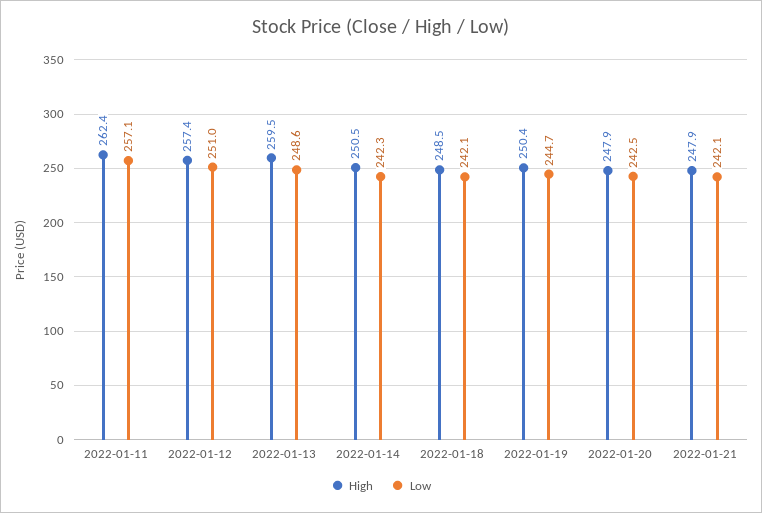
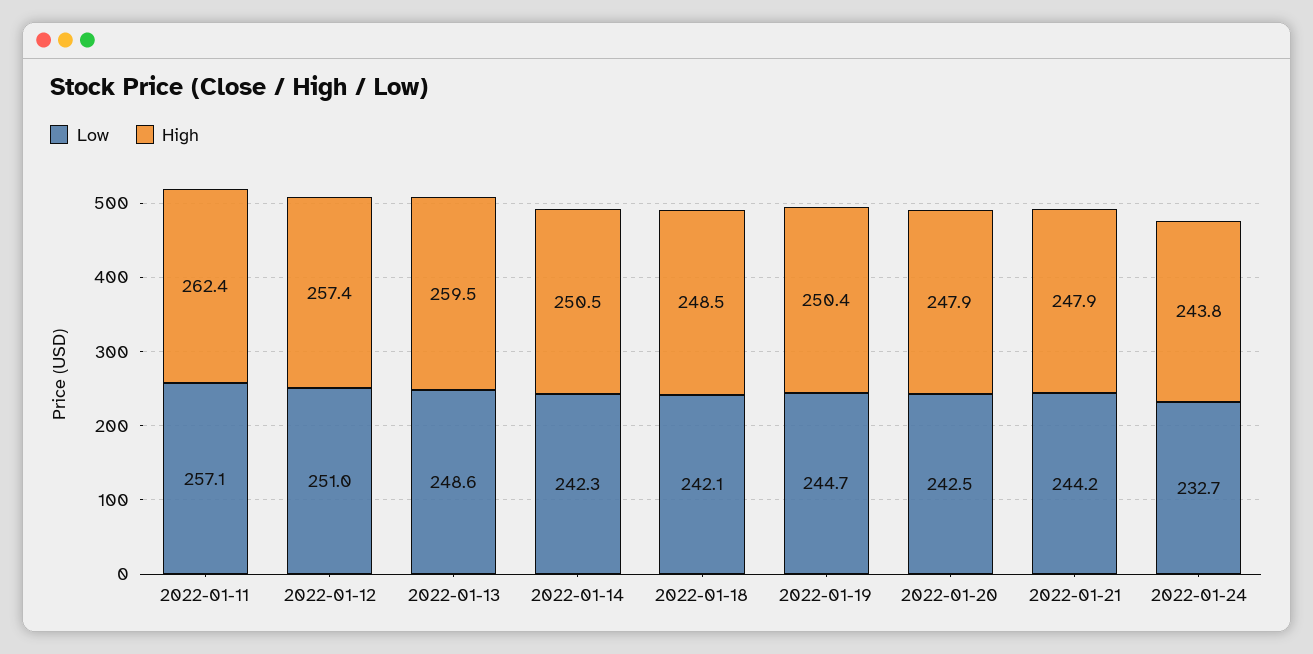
Low, 2022-01-21: 242.1 -> 244.2
Low, 2022-01-24: none -> 232.7
High, 2022-01-24: none -> 243.8

